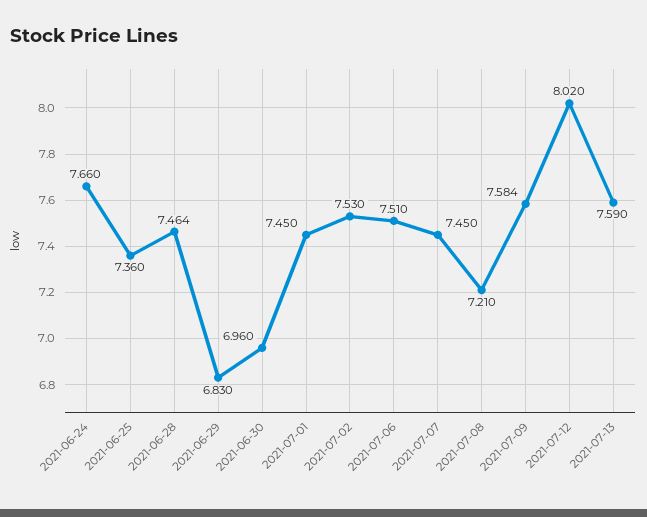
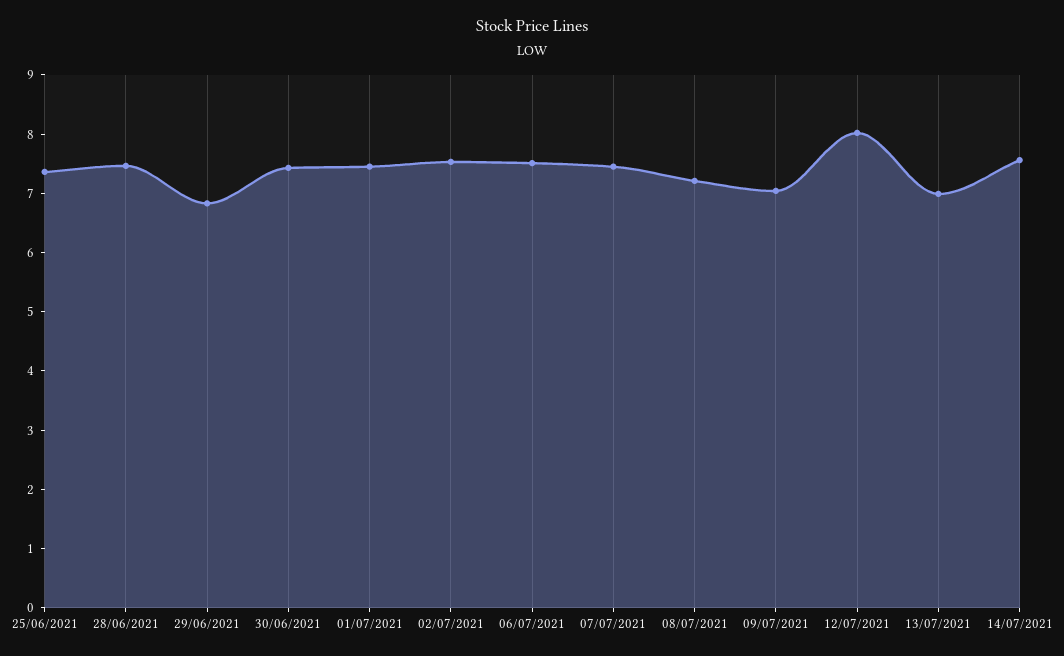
2021-06-24: 7.66 -> none
2021-06-30: 6.96 -> 7.4
2021-07-09: 7.584 -> 7
2021-07-13: 7.59 -> 7
14/07/2021: none -> 7.6

